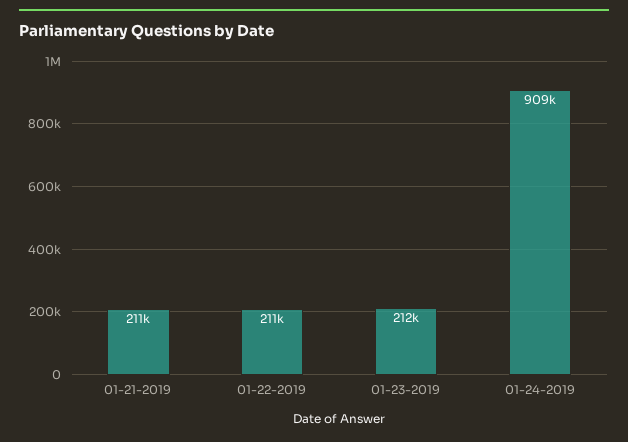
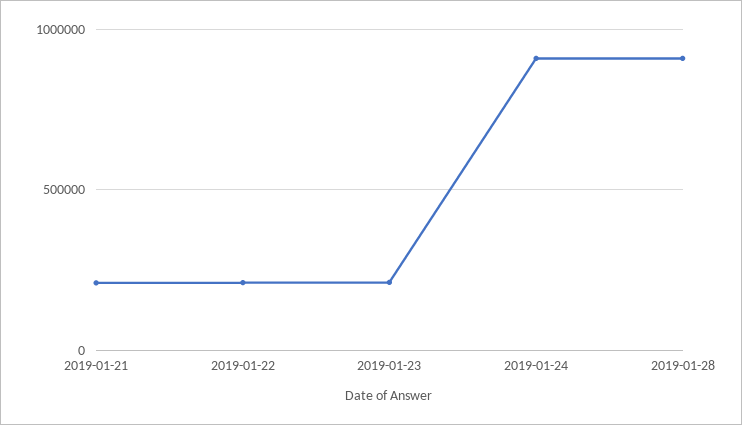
2019-01-28: none -> 900000

